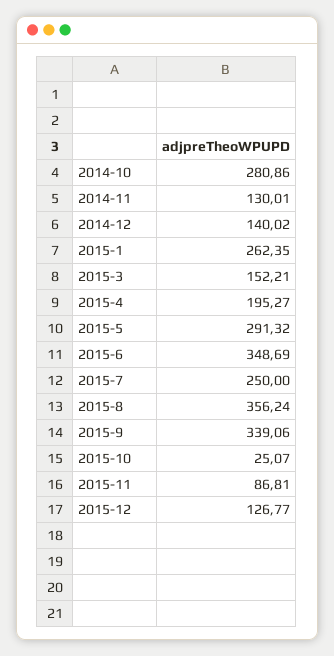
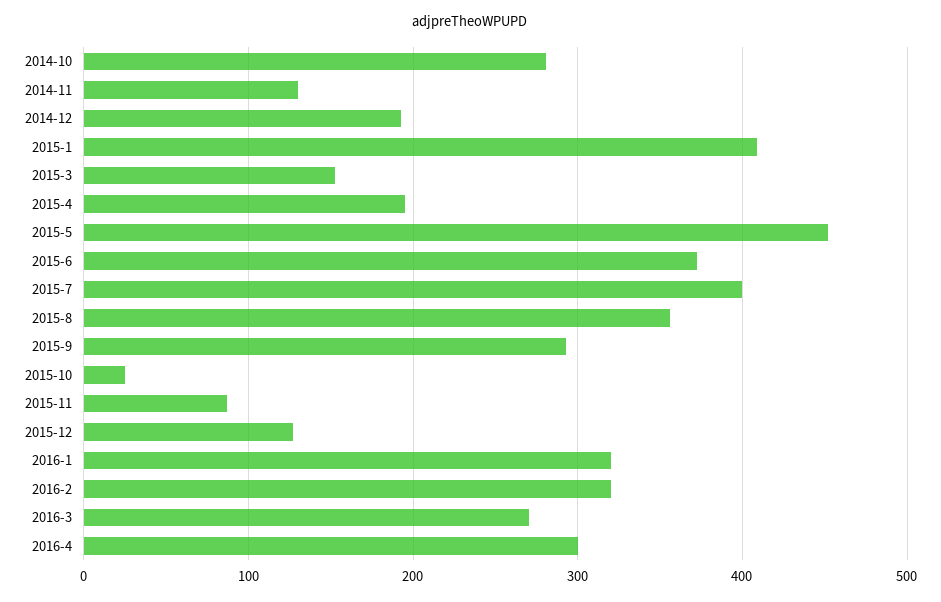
2014-12: 140.02 -> 190
2015-1: 262.35 -> 410
2015-5: 291.32 -> 450
2015-6: 348.69 -> 370
2015-7: 250 -> 400
2015-9: 339.06 -> 290
2016-1: none -> 320
2016-2: none -> 320
2016-3: none -> 270
2016-4: none -> 300

